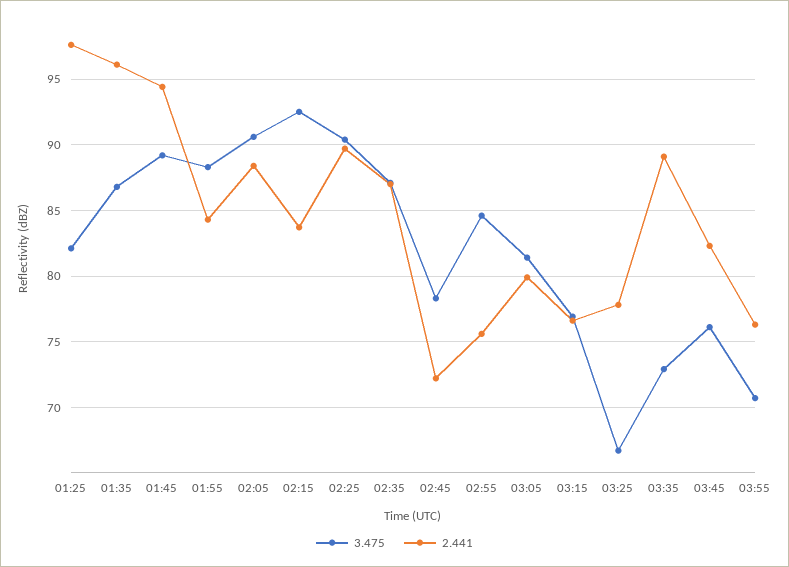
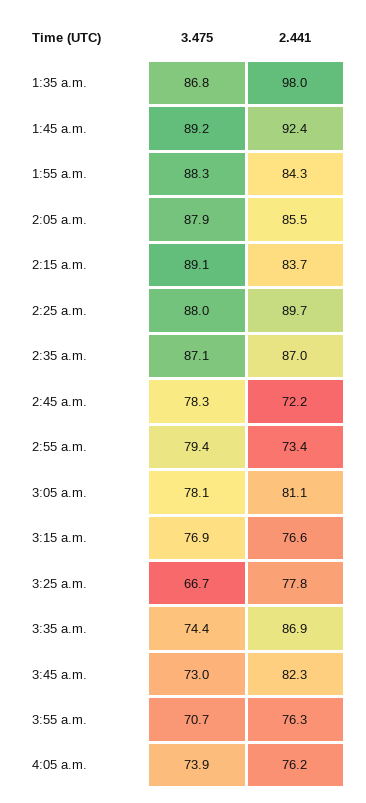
3.475, 01:25: 82 -> none
2.441, 01:25: 97.5 -> none
2.441, 01:35: 96 -> 98
2.441, 01:45: 94.5 -> 92.4
3.475, 02:05: 90.5 -> 87.9
2.441, 02:05: 88.5 -> 85.5
3.475, 02:15: 92.5 -> 89.1
3.475, 02:25: 90.5 -> 88
3.475, 02:55: 84.5 -> 79.4
2.441, 02:55: 75.5 -> 73.4
3.475, 03:05: 81.5 -> 78.1
2.441, 03:05: 80 -> 81.1
3.475, 03:35: 73 -> 74.4
2.441, 03:35: 89 -> 86.9
3.475, 03:45: 76 -> 73
3.475, 4:05 a.m.: none -> 73.9
2.441, 4:05 a.m.: none -> 76.2

